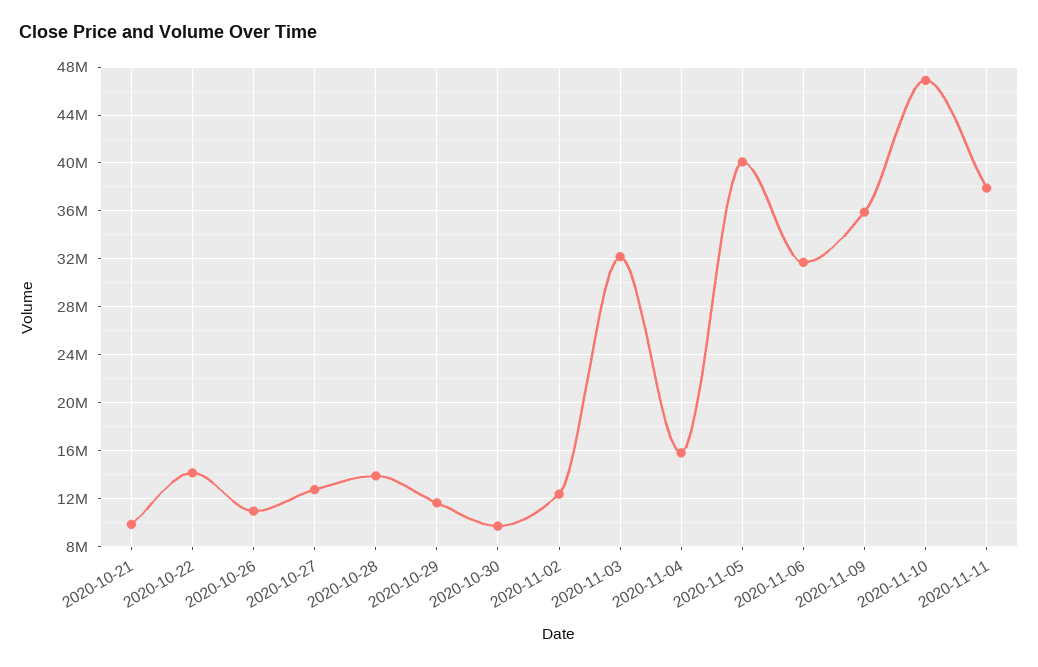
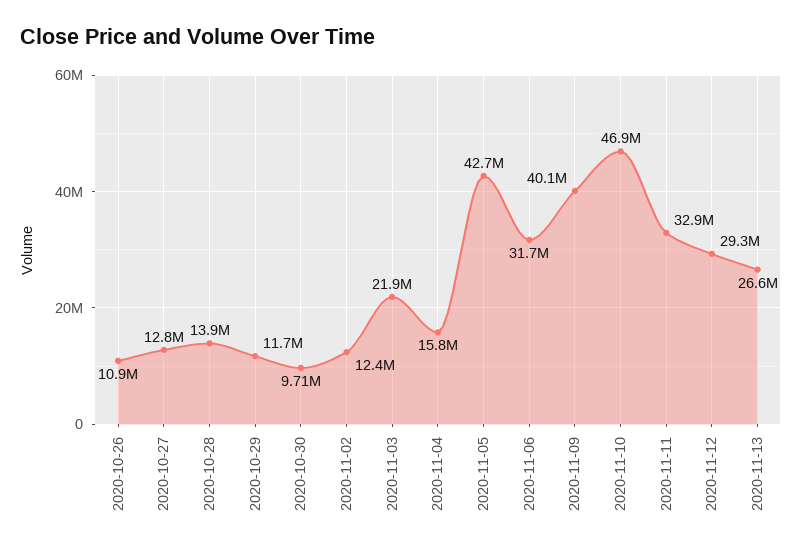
2020-10-21: 10000000 -> none
2020-10-22: 14000000 -> none
2020-11-03: 32000000 -> 21900000
2020-11-05: 40000000 -> 42700000
2020-11-09: 36000000 -> 40100000
2020-11-11: 38000000 -> 32900000
2020-11-12: none -> 29300000
2020-11-13: none -> 26600000

